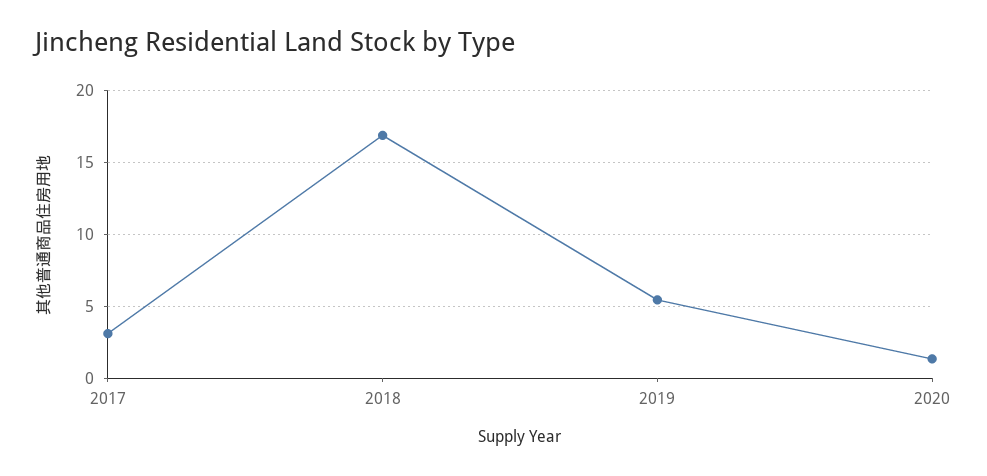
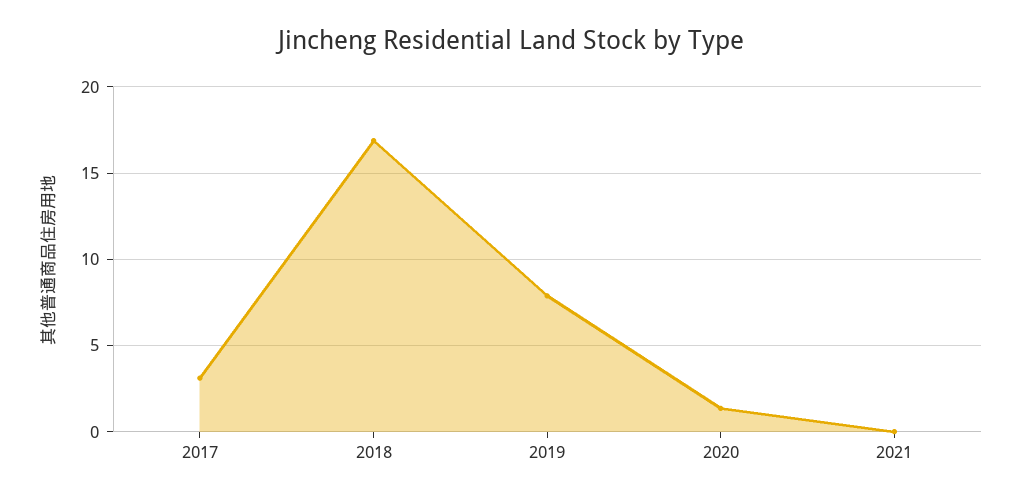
2019: 5.5 -> 8
2021: none -> 0

